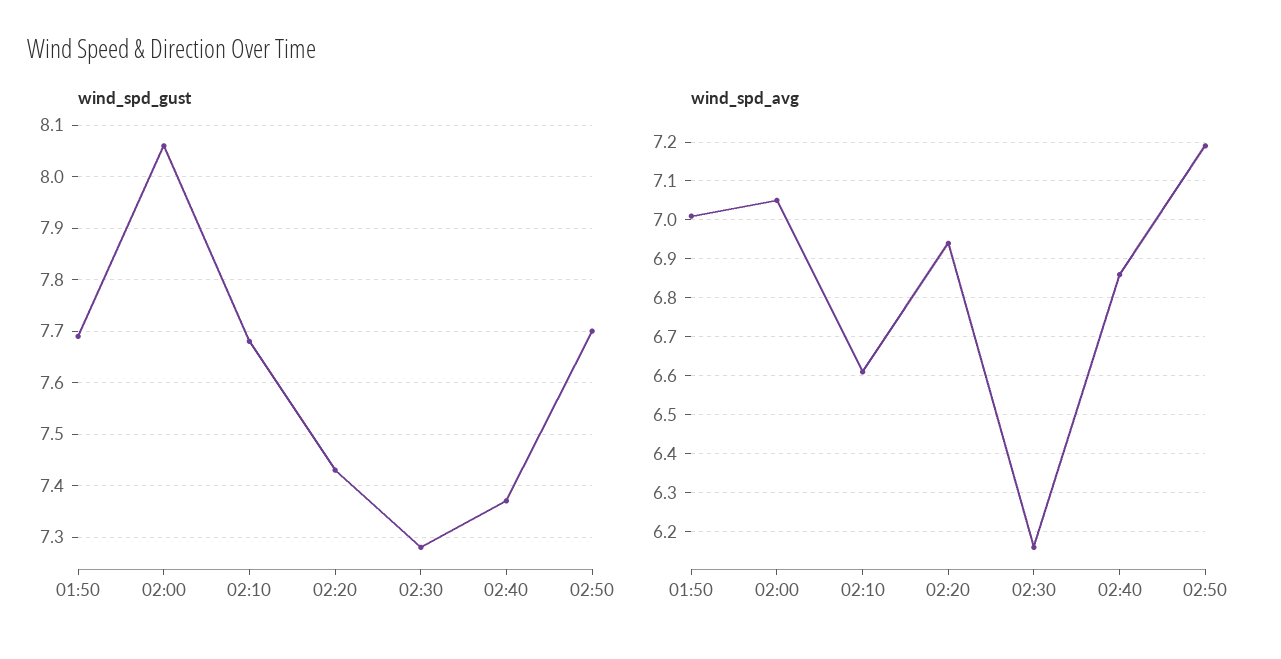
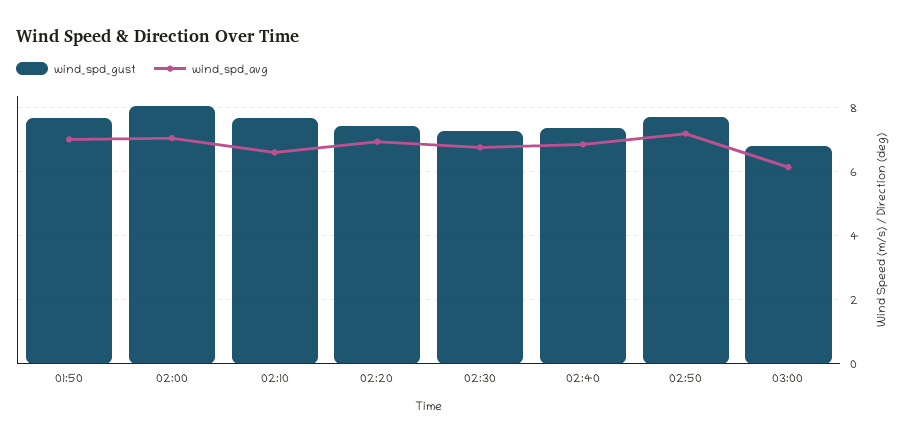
wind_spd_avg, 02:30: 6.15 -> 6.8
wind_spd_gust, 03:00: none -> 6.8
wind_spd_avg, 03:00: none -> 6.2

